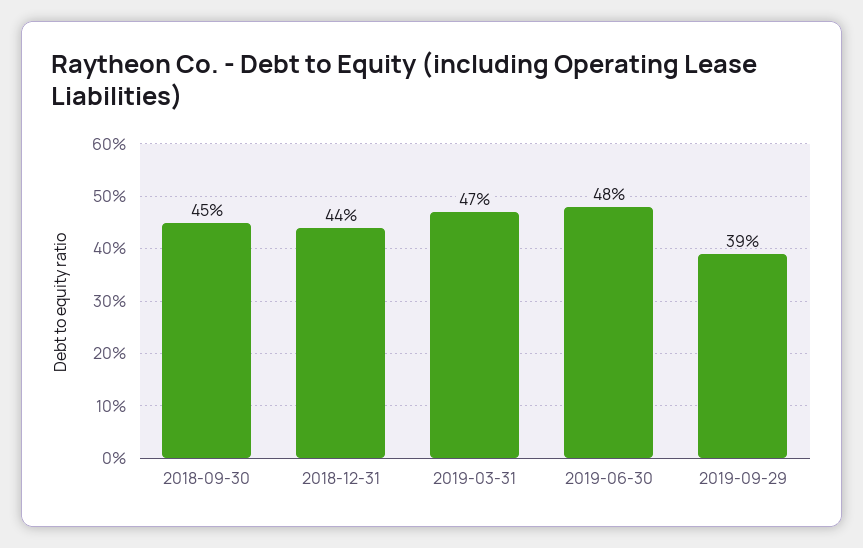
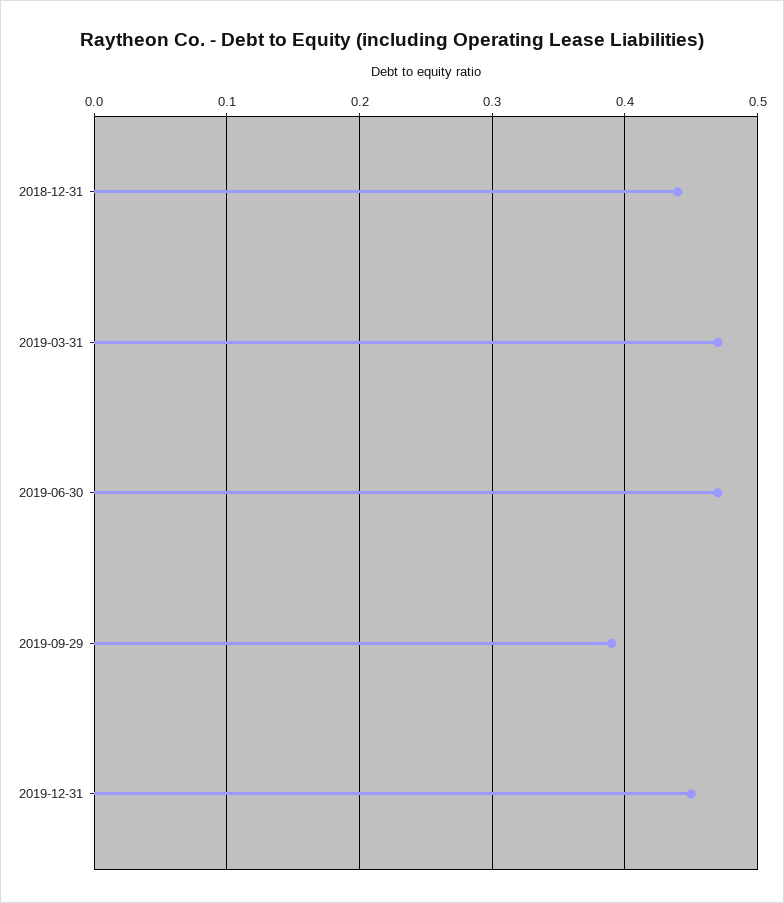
2018-09-30: 0.45 -> none
2019-06-30: 0.48 -> 0.47
2019-12-31: none -> 0.45

